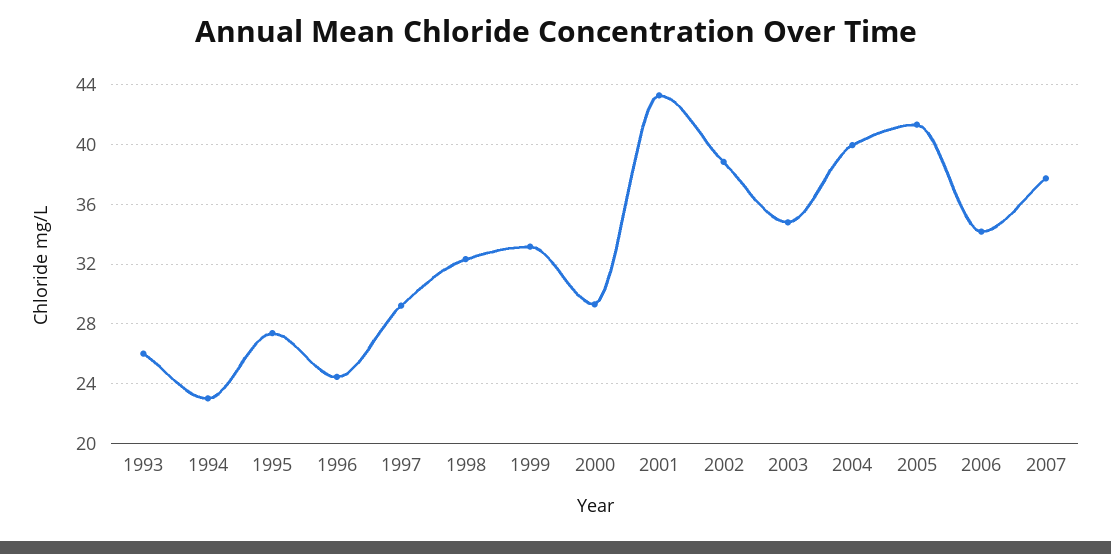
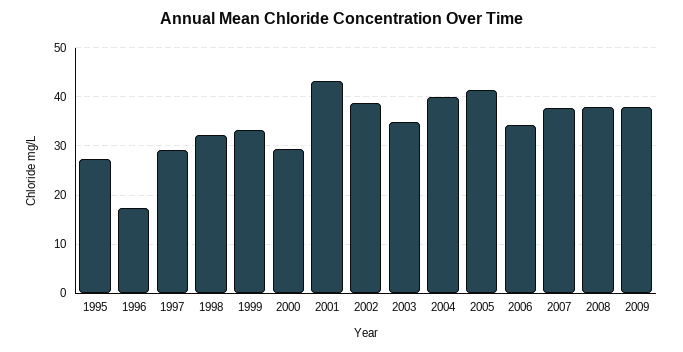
1993: 26 -> none
1994: 23 -> none
1996: 24.5 -> 18
2008: none -> 38
2009: none -> 38

